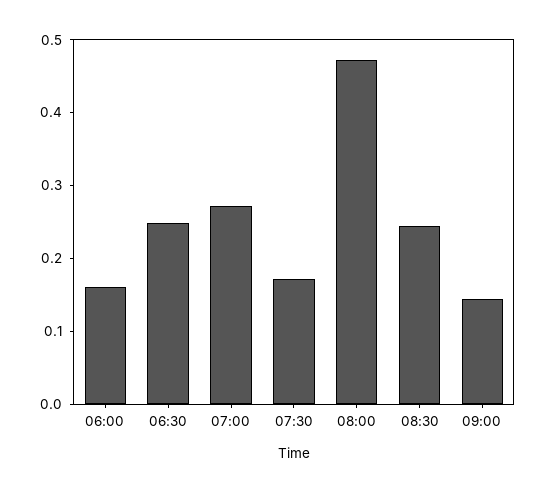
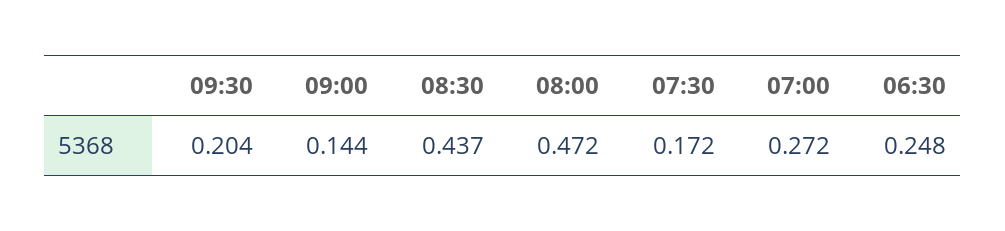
06:00: 0.16 -> none
08:30: 0.24 -> 0.437
09:30: none -> 0.204

